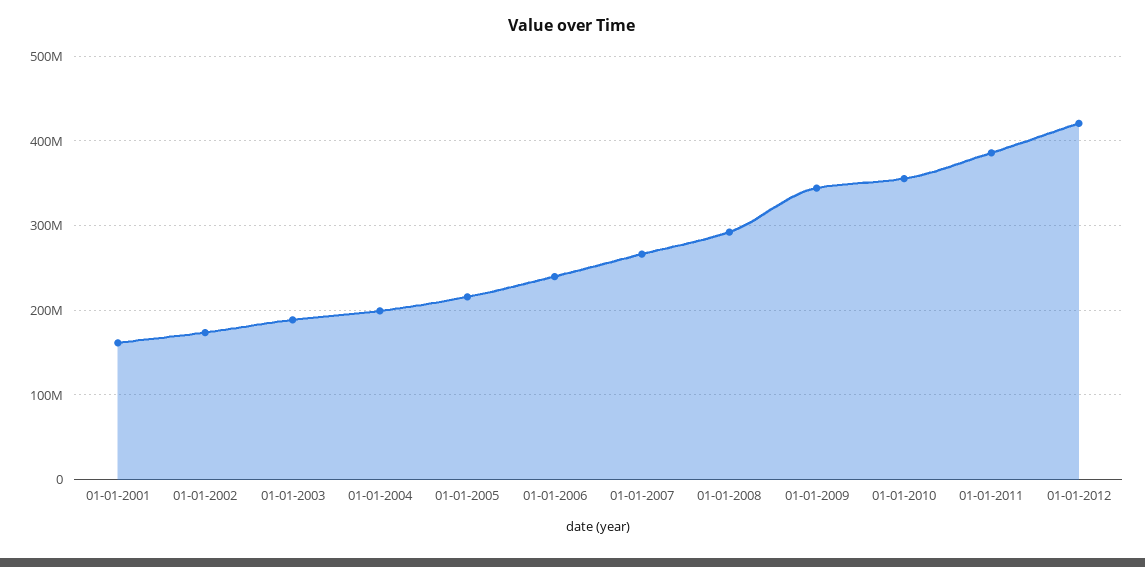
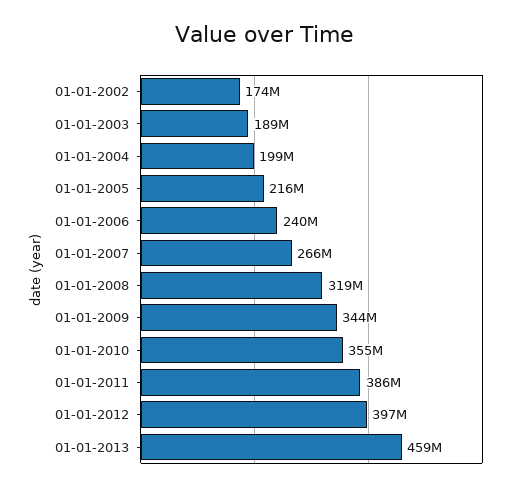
01-01-2001: 160000000 -> none
01-01-2008: 290000000 -> 319000000
01-01-2012: 420000000 -> 397000000
01-01-2013: none -> 459000000

